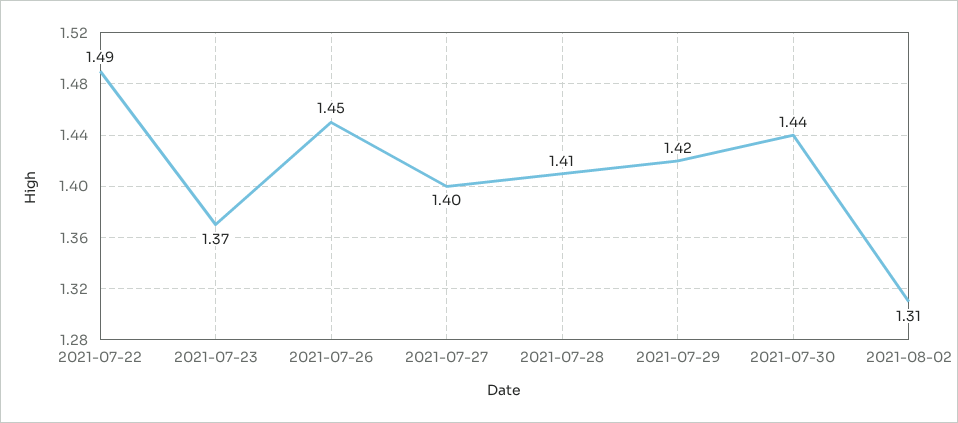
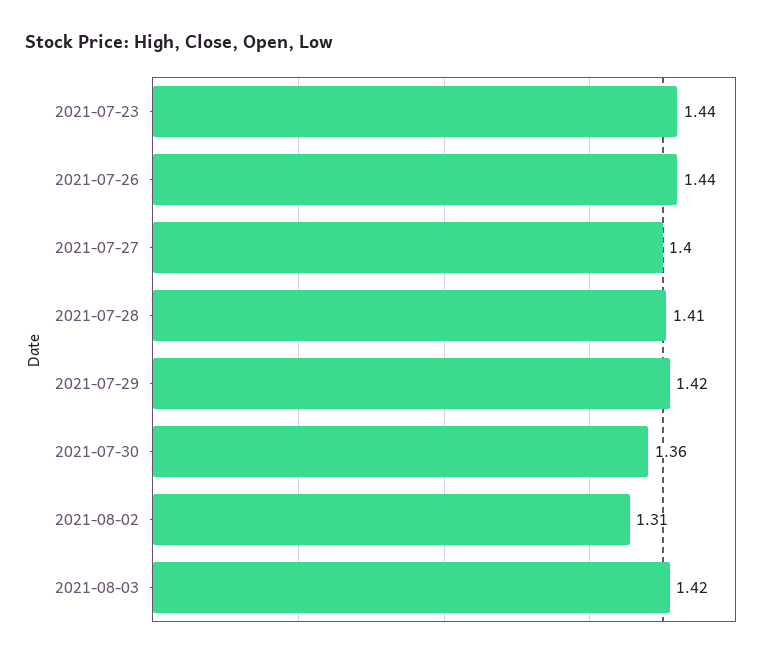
2021-07-22: 1.49 -> none
2021-07-23: 1.37 -> 1.44
2021-07-26: 1.45 -> 1.44
2021-07-30: 1.44 -> 1.36
2021-08-03: none -> 1.42

